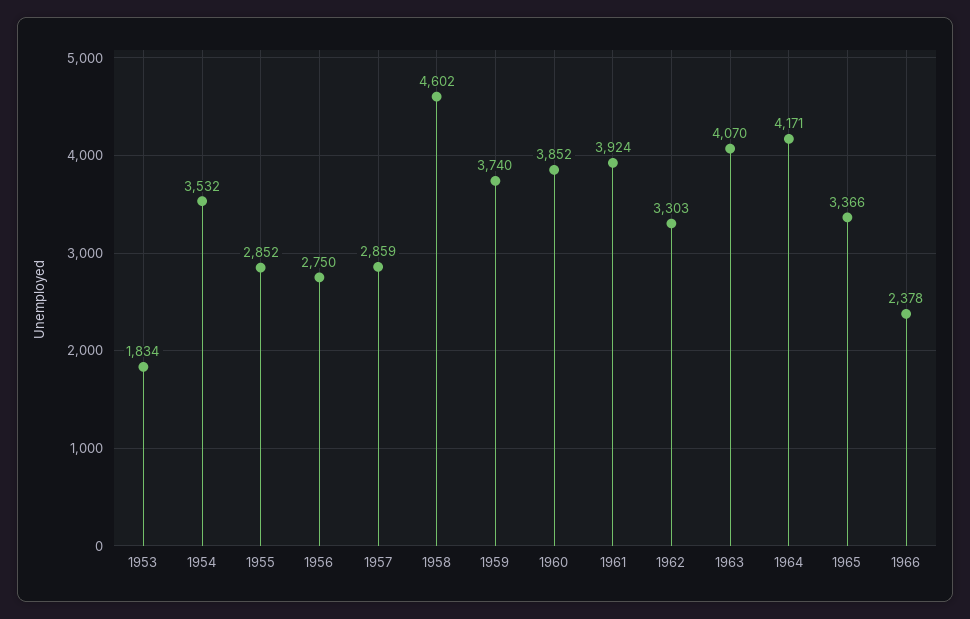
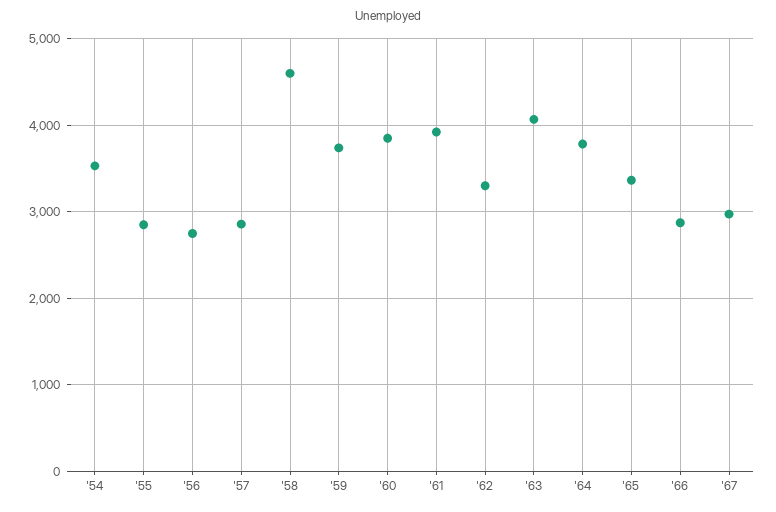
1953: 1834 -> none
1964: 4171 -> 3800
1966: 2378 -> 2900
'67: none -> 3000

